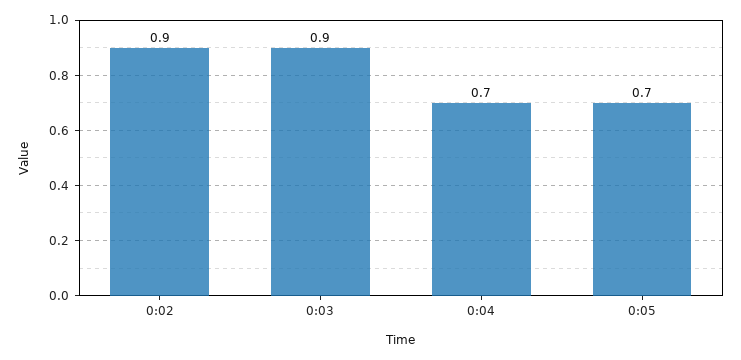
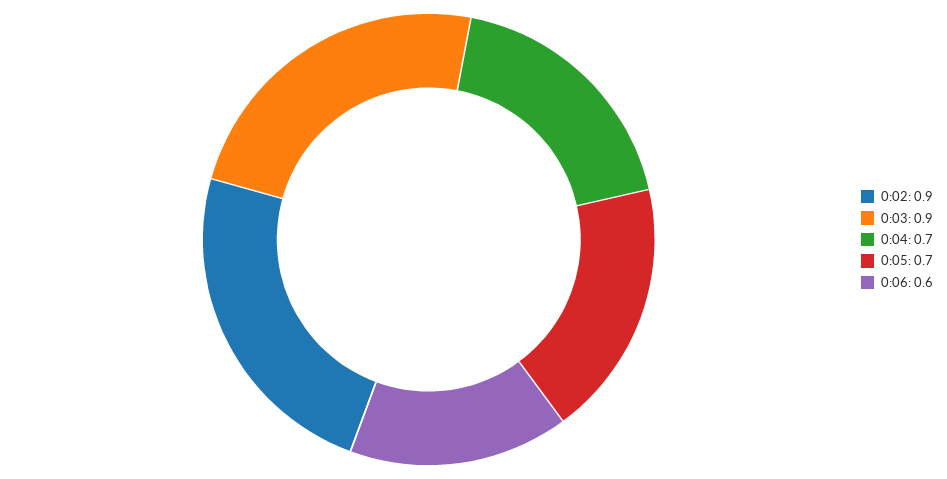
0:06: none -> 0.6

